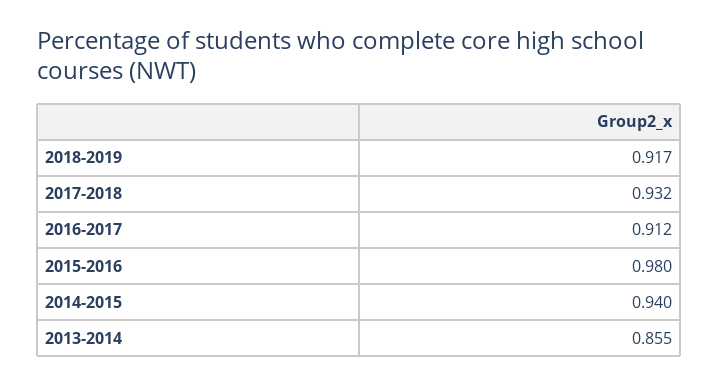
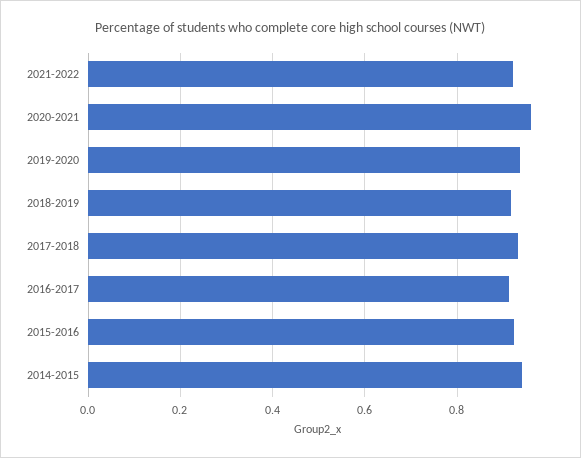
2015-2016: 0.98 -> 0.92
2013-2014: 0.855 -> none
2021-2022: none -> 0.92
2020-2021: none -> 0.96
2019-2020: none -> 0.94

